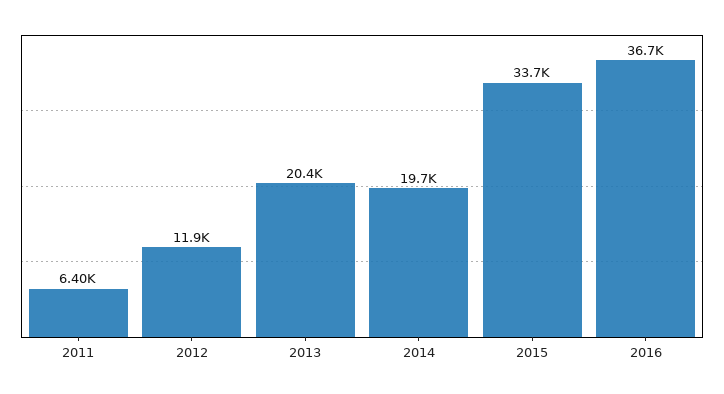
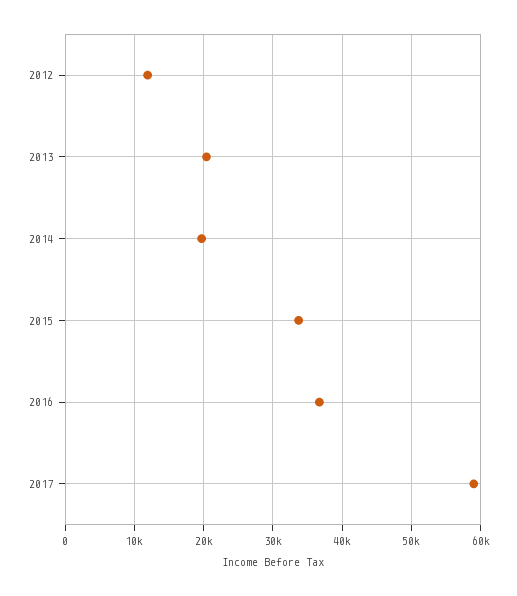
2011: 6400 -> none
2017: none -> 59000

